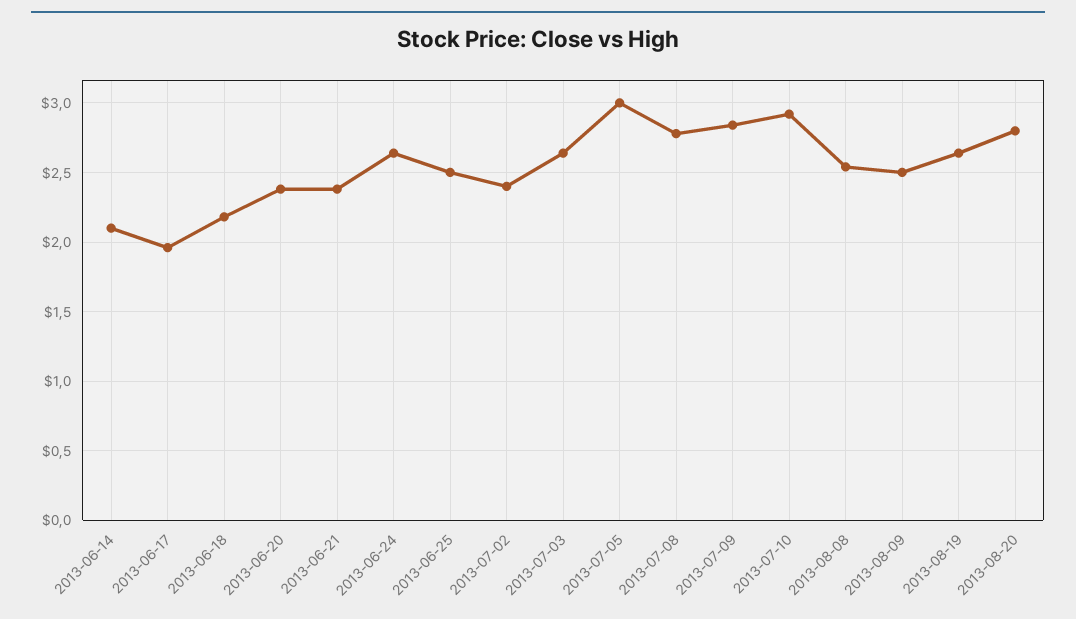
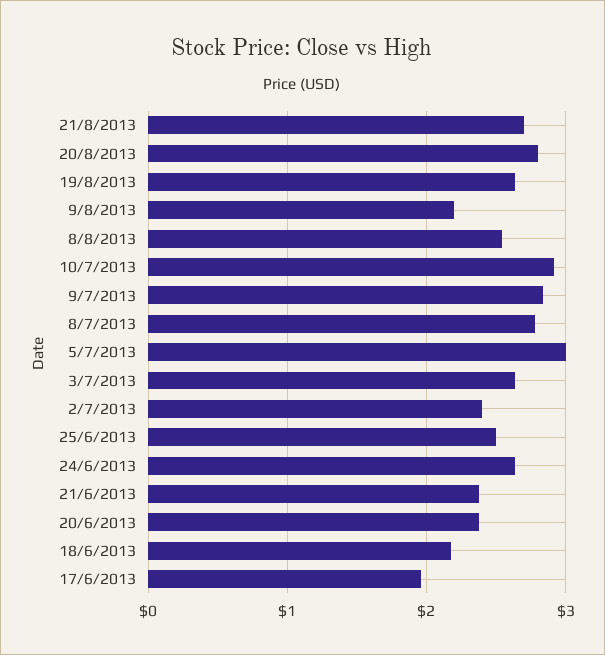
2013-06-14: 2.1 -> none
2013-08-09: 2.5 -> 2.2
21/8/2013: none -> 2.7

